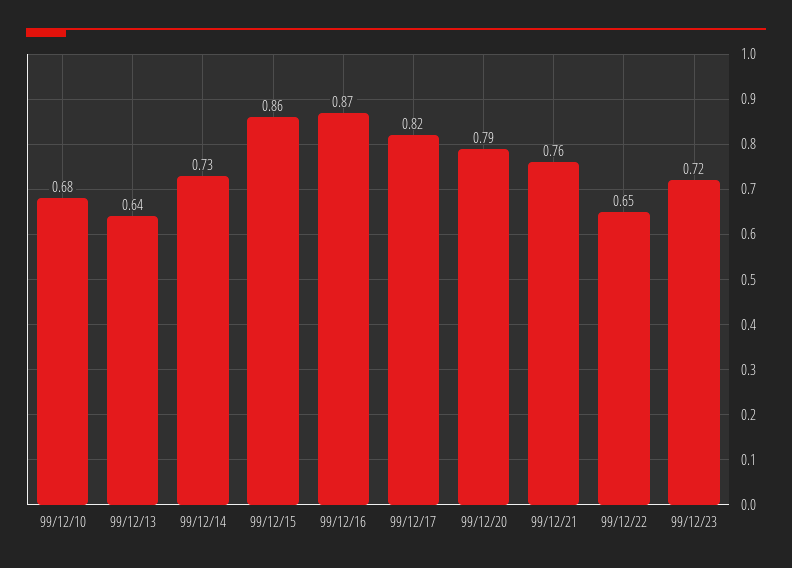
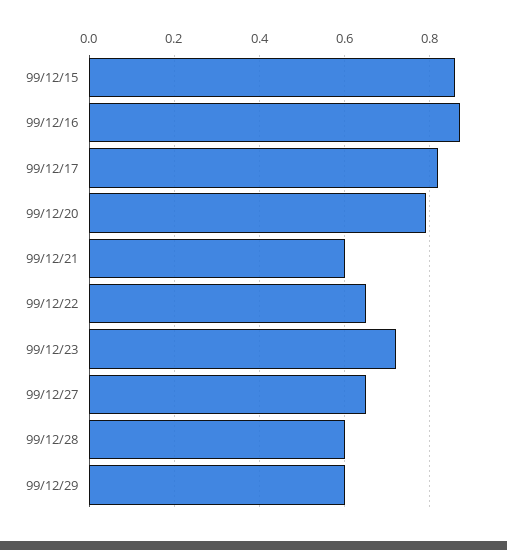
99/12/10: 0.68 -> none
99/12/13: 0.64 -> none
99/12/14: 0.73 -> none
99/12/21: 0.76 -> 0.6
99/12/27: none -> 0.65
99/12/28: none -> 0.6
99/12/29: none -> 0.6

